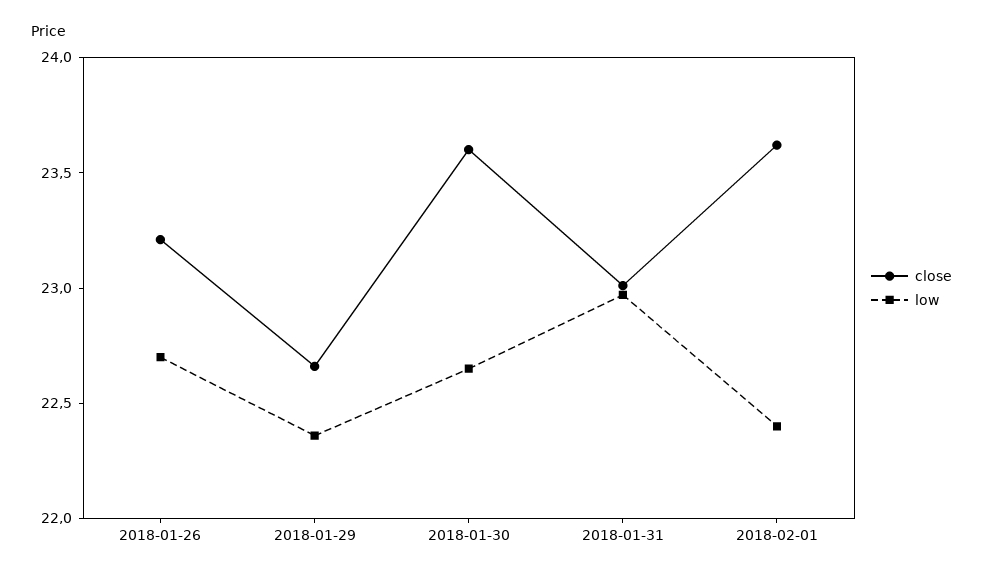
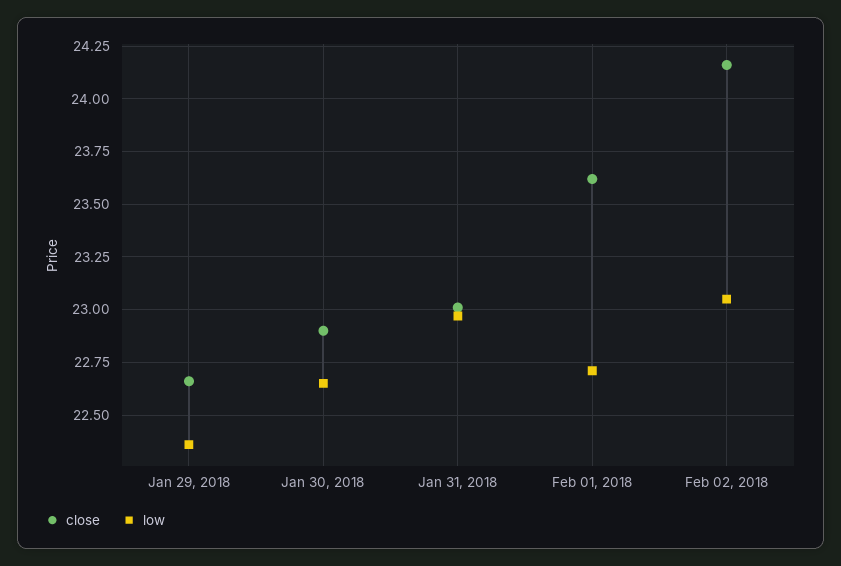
close, 2018-01-26: 23.2 -> none
low, 2018-01-26: 22.7 -> none
close, 2018-01-30: 23.6 -> 22.9
low, 2018-02-01: 22.4 -> 22.7
close, Feb 02, 2018: none -> 24.15
low, Feb 02, 2018: none -> 23.05

